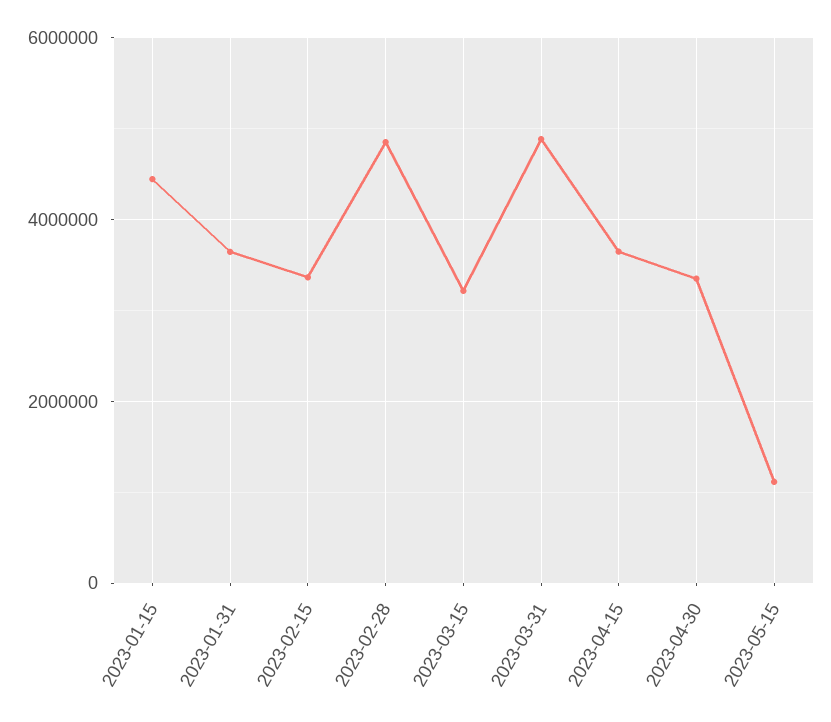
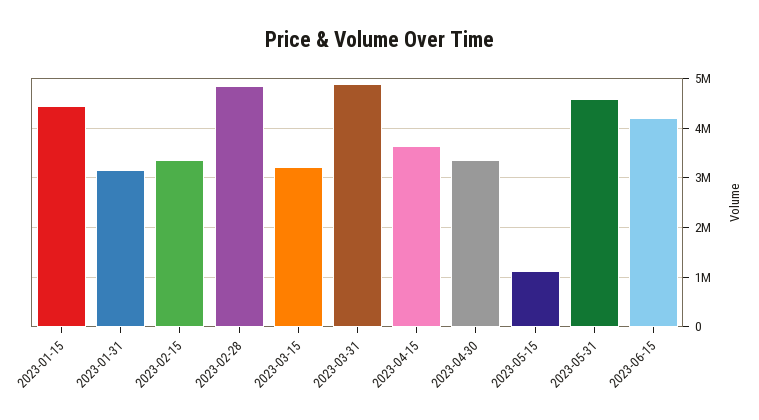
2023-01-31: 3600000 -> 3200000
2023-05-31: none -> 4600000
2023-06-15: none -> 4200000

